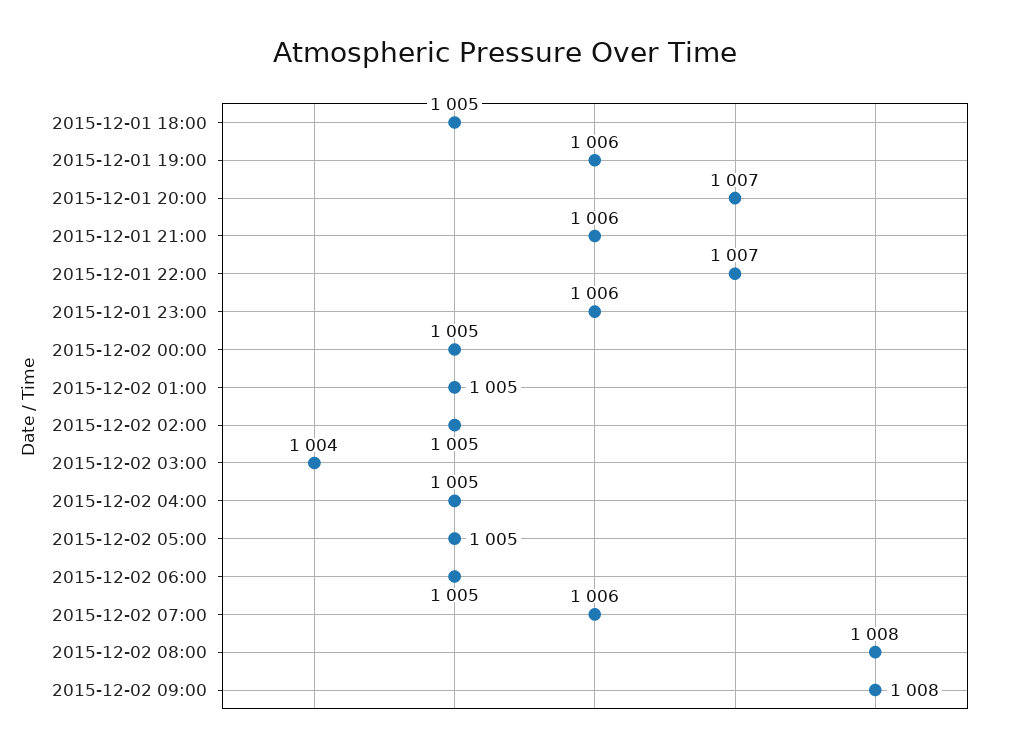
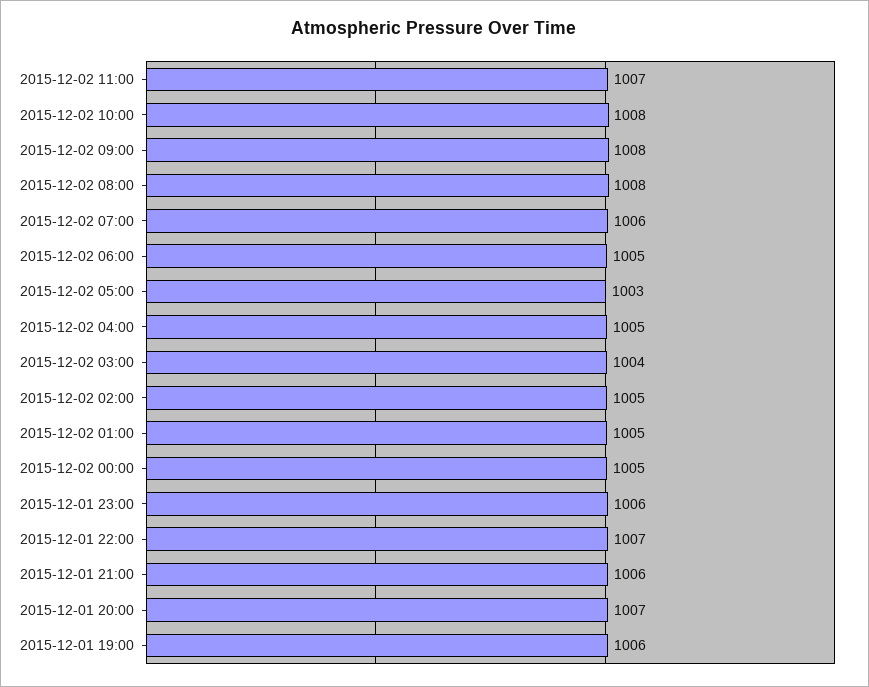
2015-12-01 18:00: 1005 -> none
2015-12-02 05:00: 1005 -> 1003
2015-12-02 11:00: none -> 1007
2015-12-02 10:00: none -> 1008

